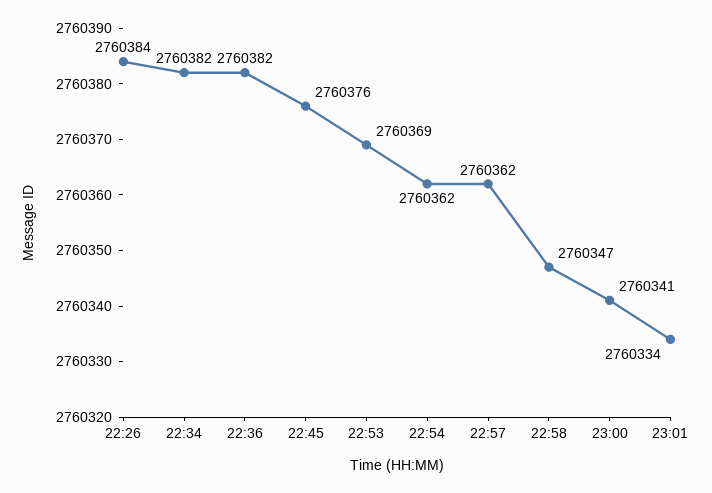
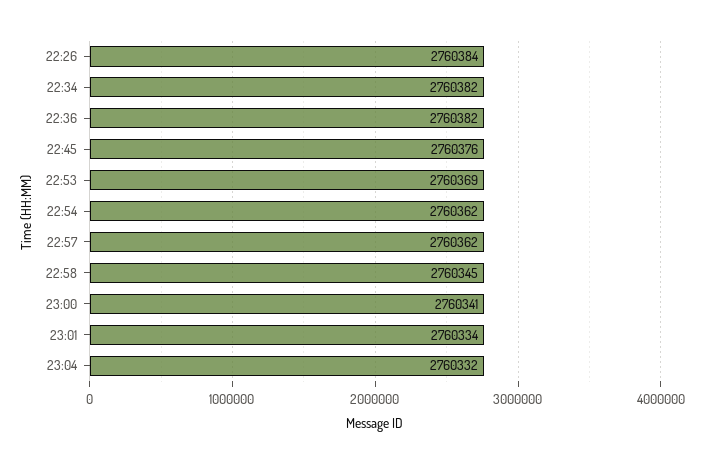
22:58: 2760347 -> 2760345
23:04: none -> 2760332

